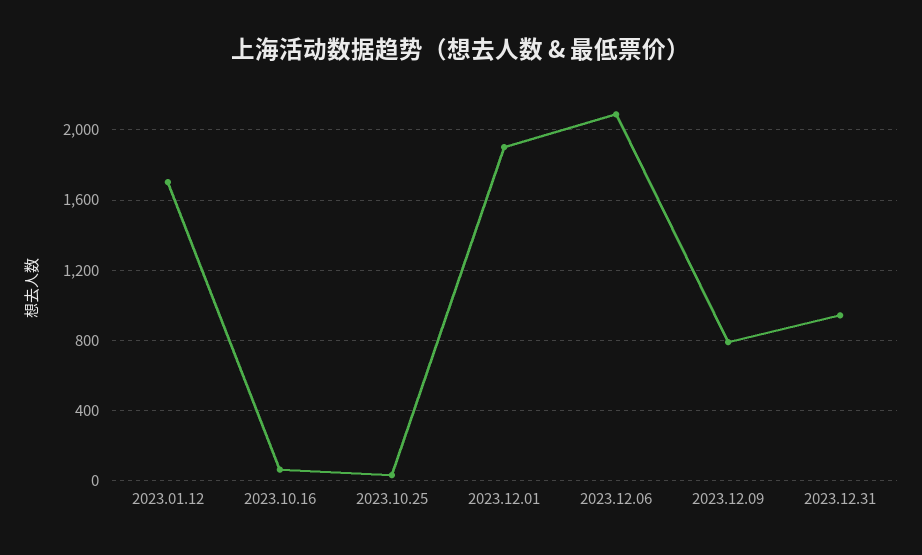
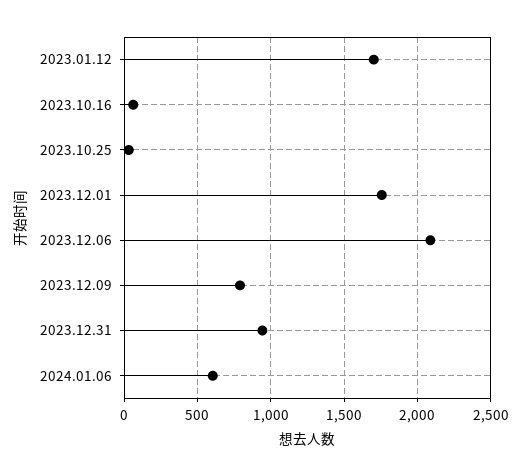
2023.12.01: 1900 -> 1750
2024.01.06: none -> 600

